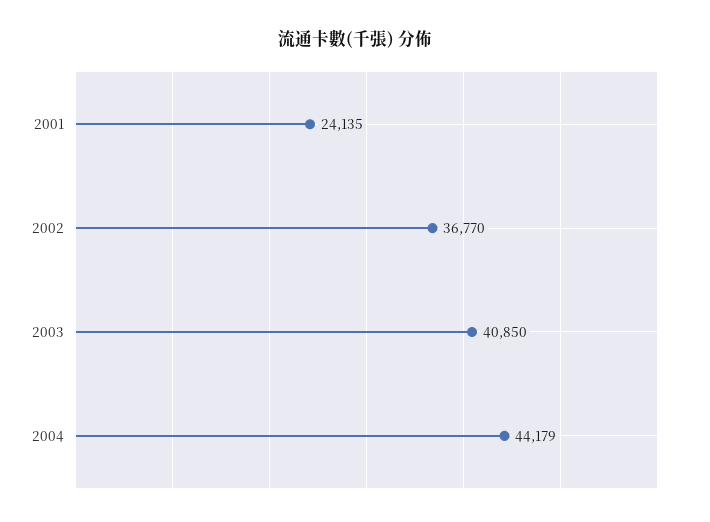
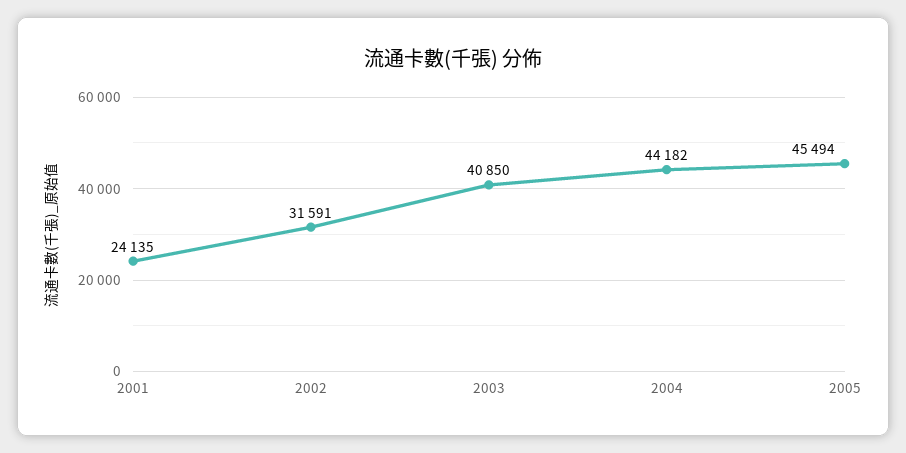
2002: 36770 -> 31591
2004: 44179 -> 44182
2005: none -> 45494

